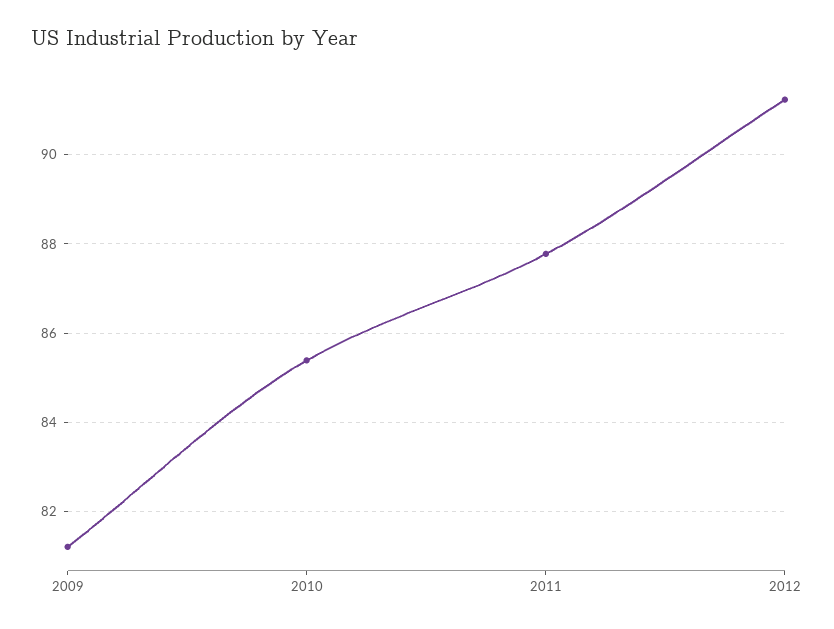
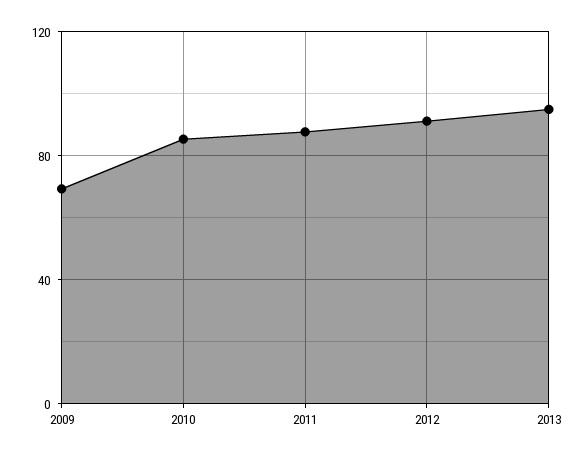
2009: 81.2 -> 70
2013: none -> 95

